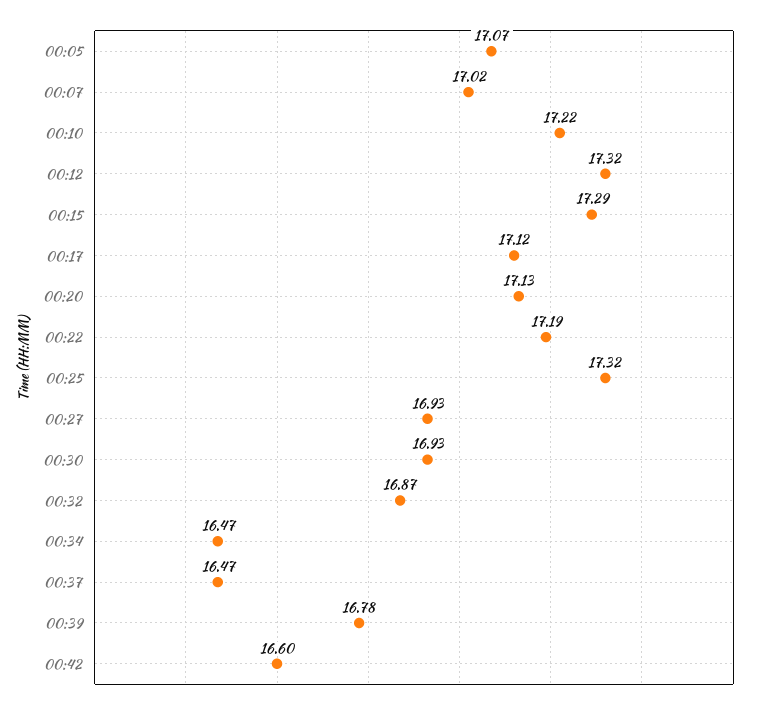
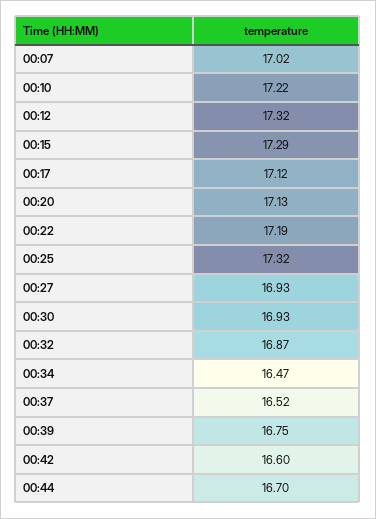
00:05: 17.07 -> none
00:37: 16.47 -> 16.52
00:39: 16.78 -> 16.75
00:44: none -> 16.7

